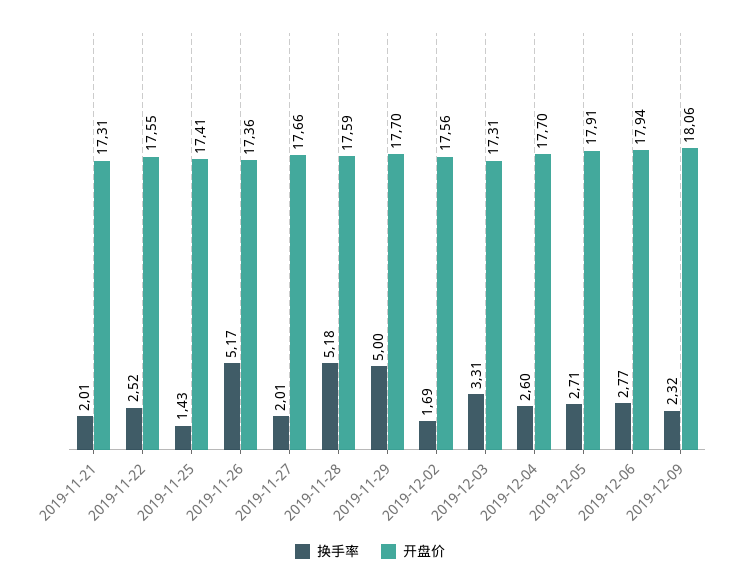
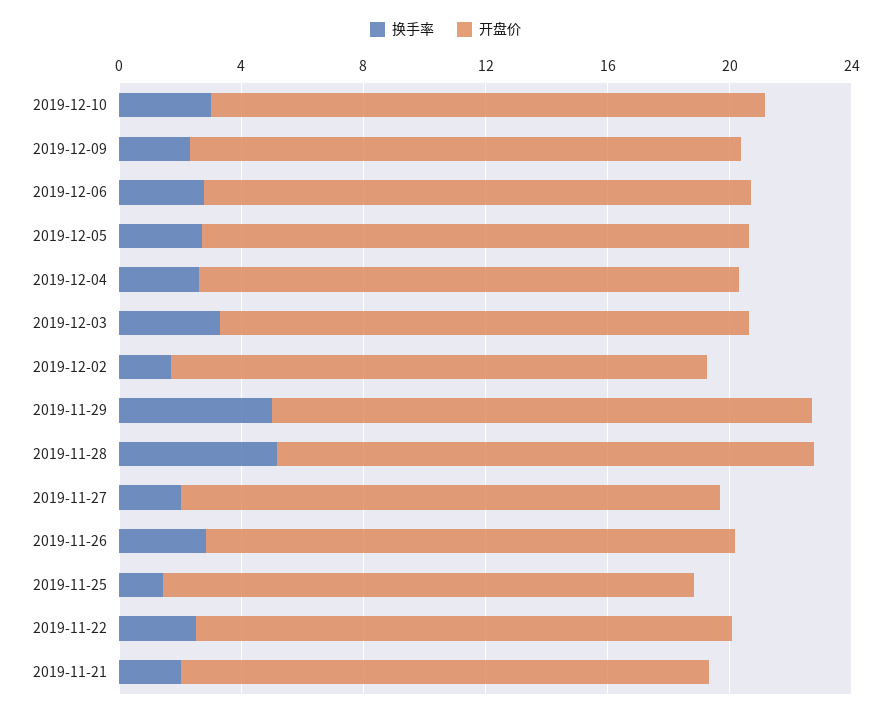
换手率, 2019-11-26: 5.17 -> 3
换手率, 2019-12-10: none -> 3
开盘价, 2019-12-10: none -> 18

